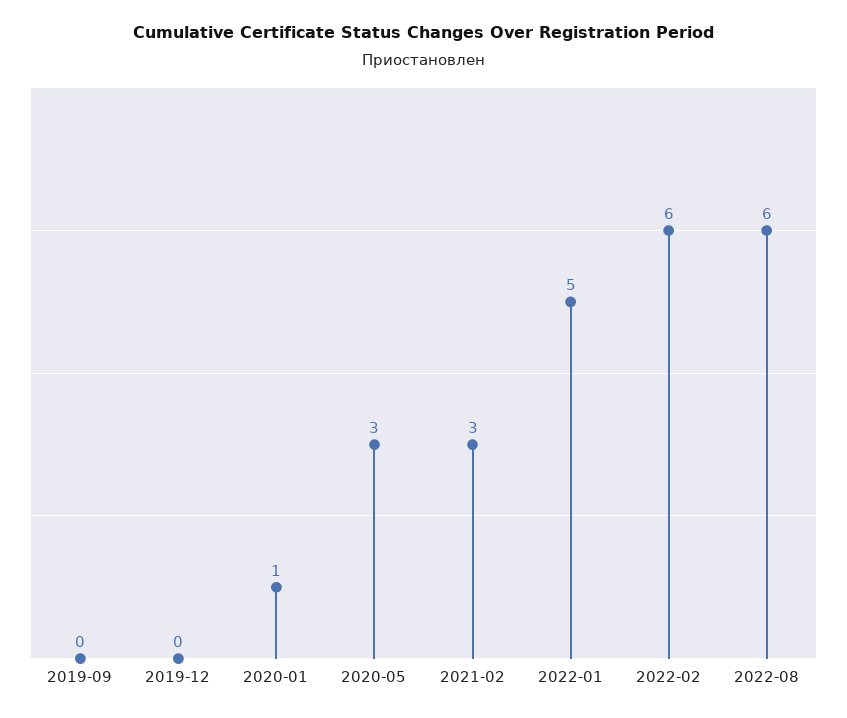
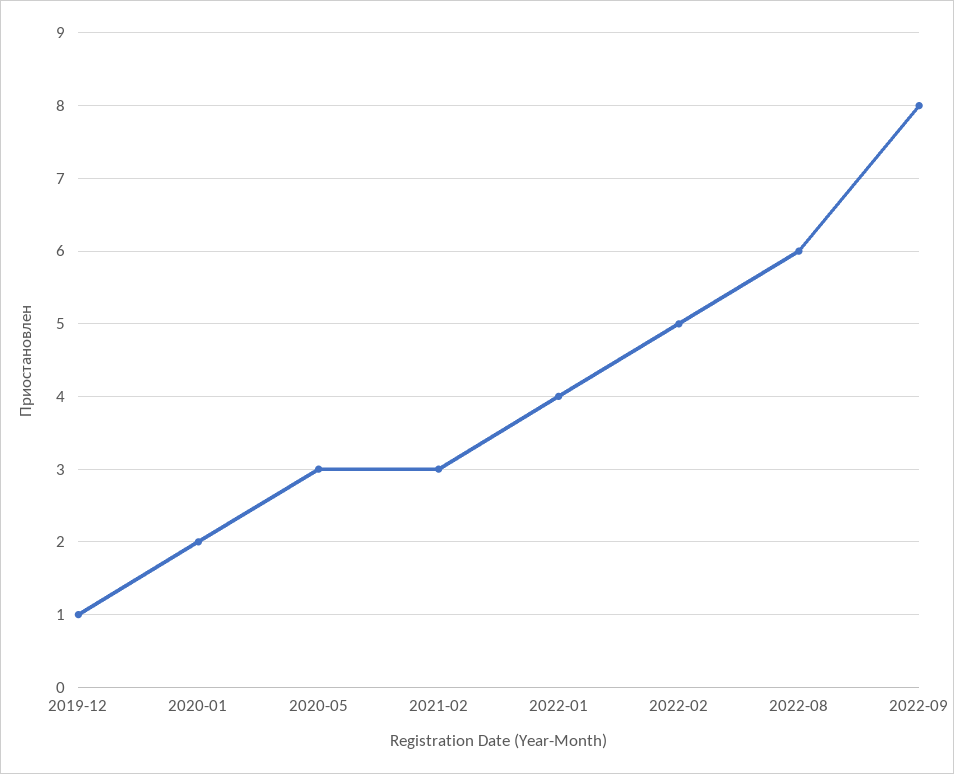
2019-09: 0 -> none
2019-12: 0 -> 1
2020-01: 1 -> 2
2022-01: 5 -> 4
2022-02: 6 -> 5
2022-09: none -> 8

